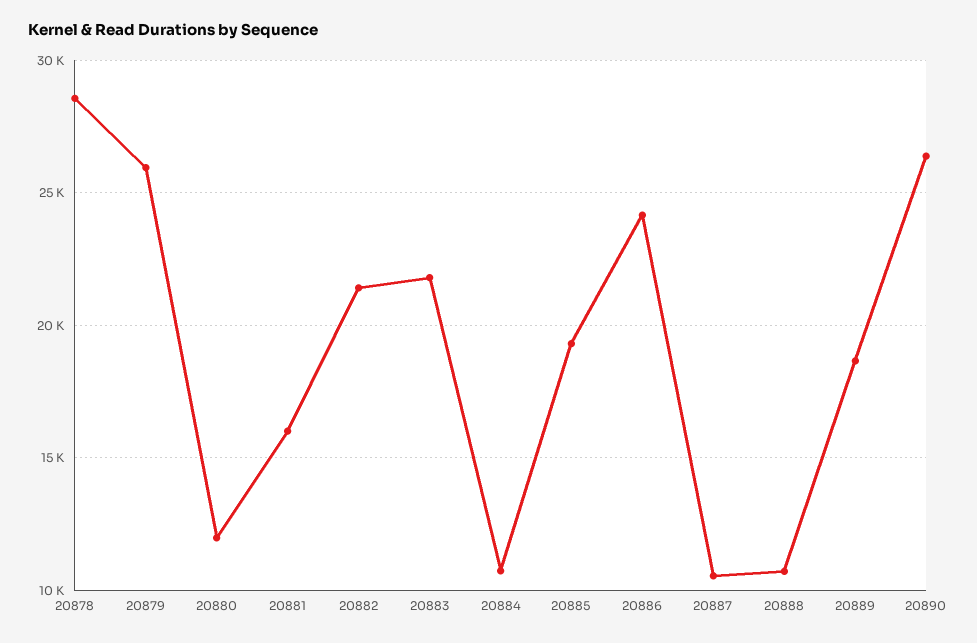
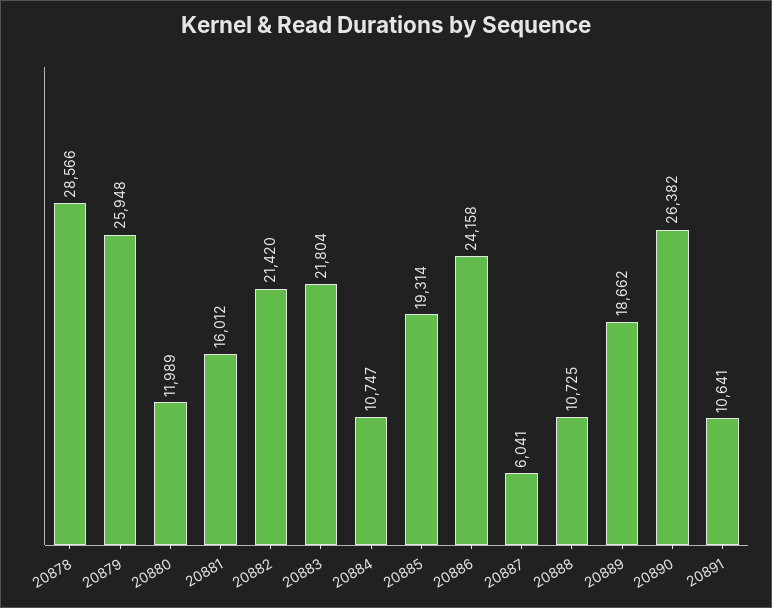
20887: 10500 -> 6041
20891: none -> 10641

